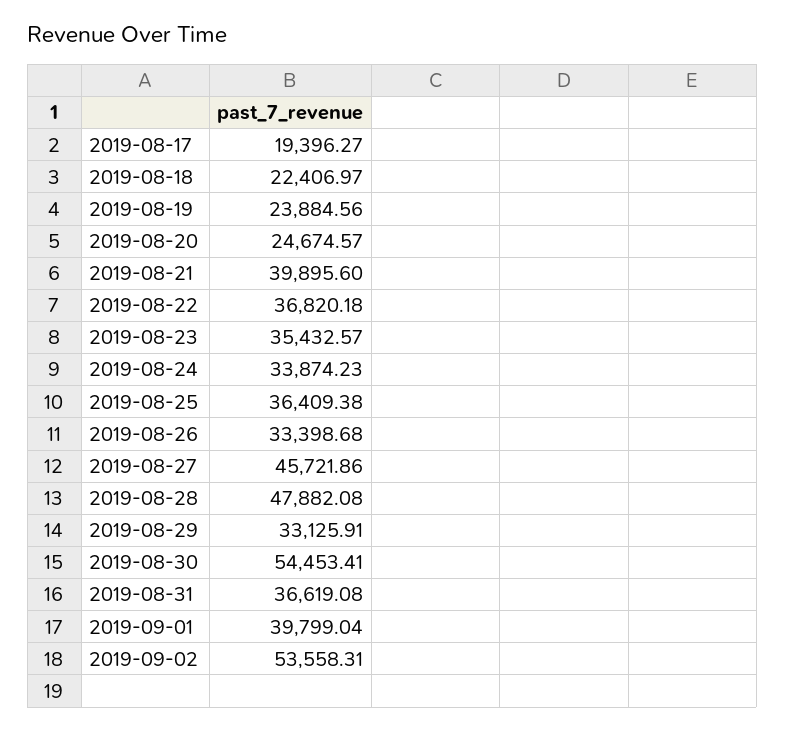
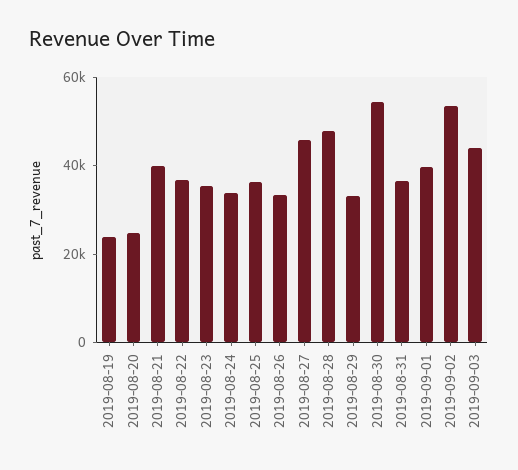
2019-08-17: 19396.27 -> none
2019-08-18: 22406.97 -> none
2019-09-03: none -> 45000

